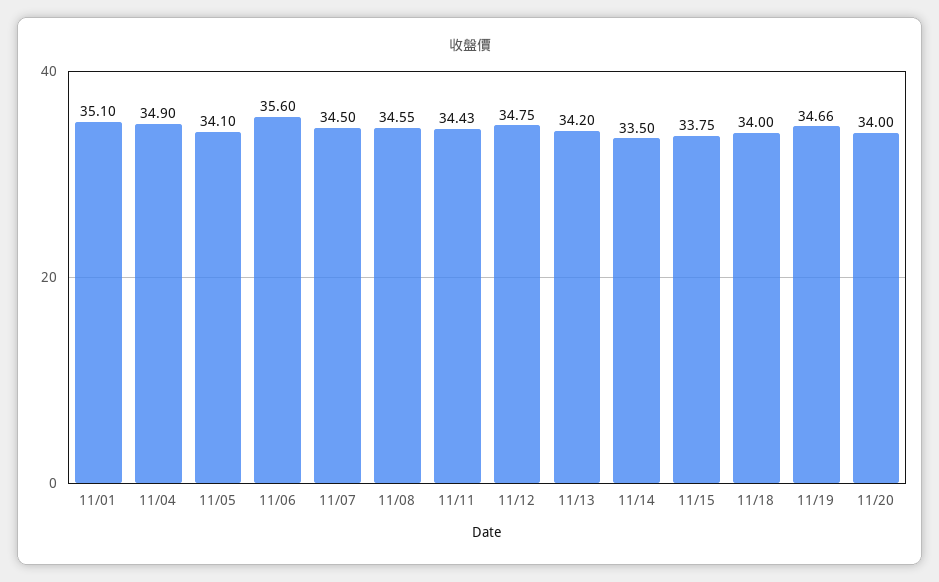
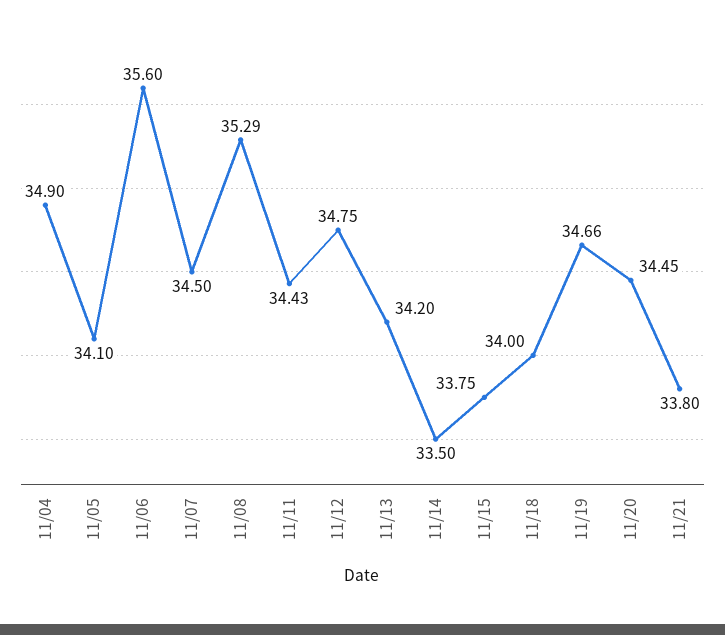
11/01: 35.1 -> none
11/08: 34.55 -> 35.29
11/20: 34 -> 34.45
11/21: none -> 33.8

